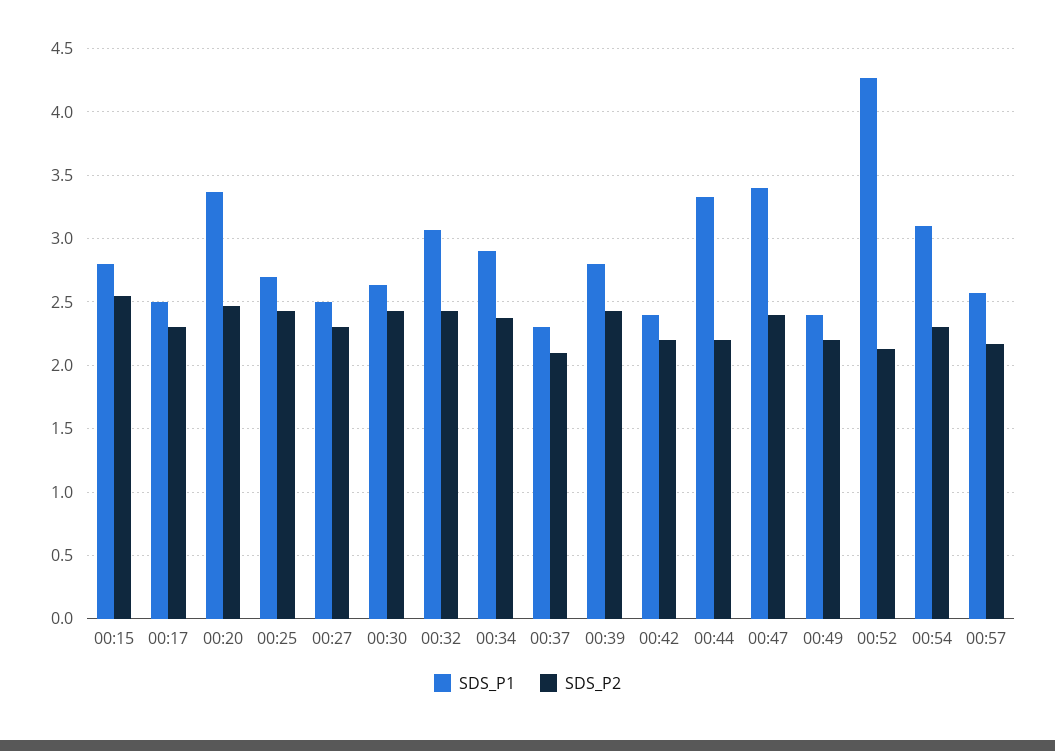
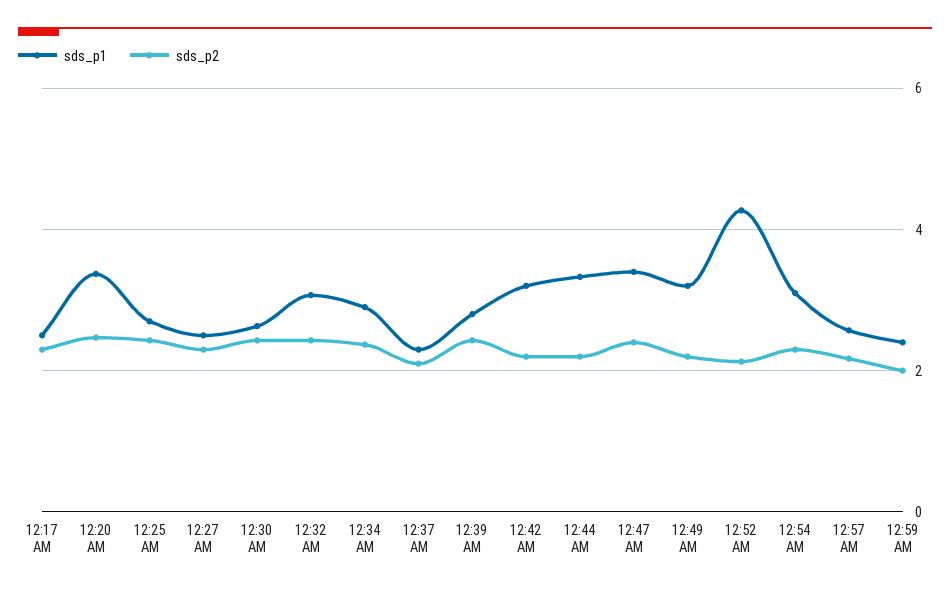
SDS_P1, 00:15: 2.8 -> none
SDS_P2, 00:15: 2.55 -> none
SDS_P1, 00:42: 2.4 -> 3.2
SDS_P1, 00:49: 2.4 -> 3.2
SDS_P1, 12:59 AM: none -> 2.4
SDS_P2, 12:59 AM: none -> 2

